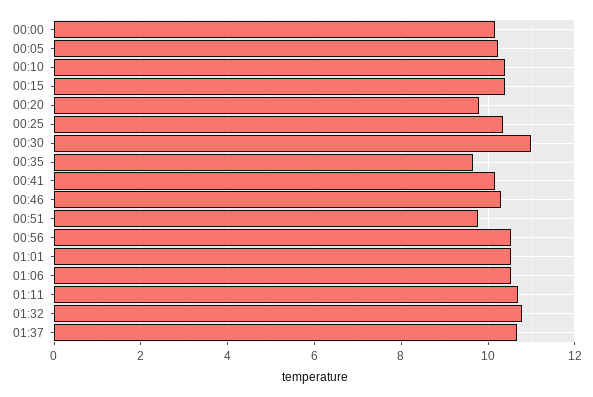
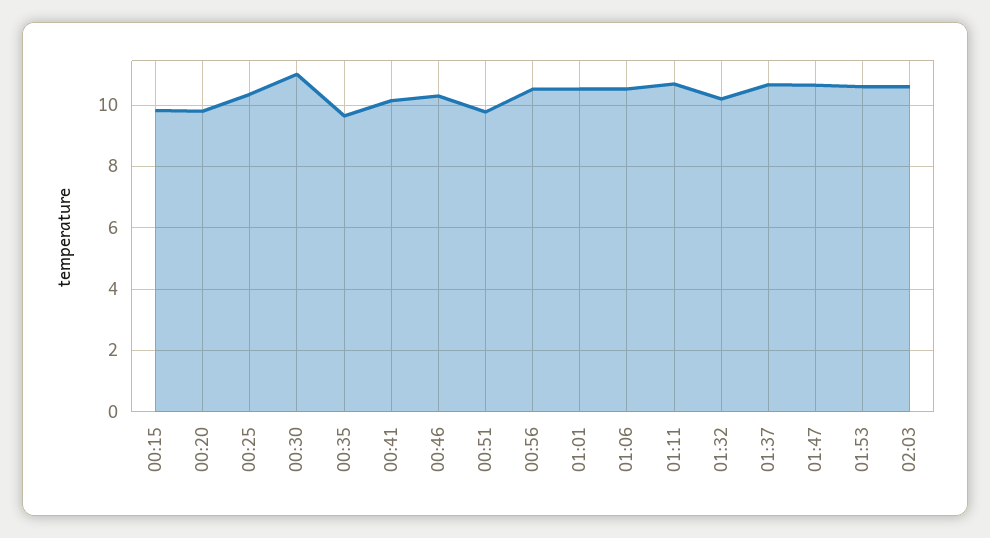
00:00: 10.2 -> none
00:05: 10.2 -> none
00:10: 10.4 -> none
00:15: 10.4 -> 9.8
01:32: 10.8 -> 10.2
01:47: none -> 10.6
01:53: none -> 10.6
02:03: none -> 10.6

